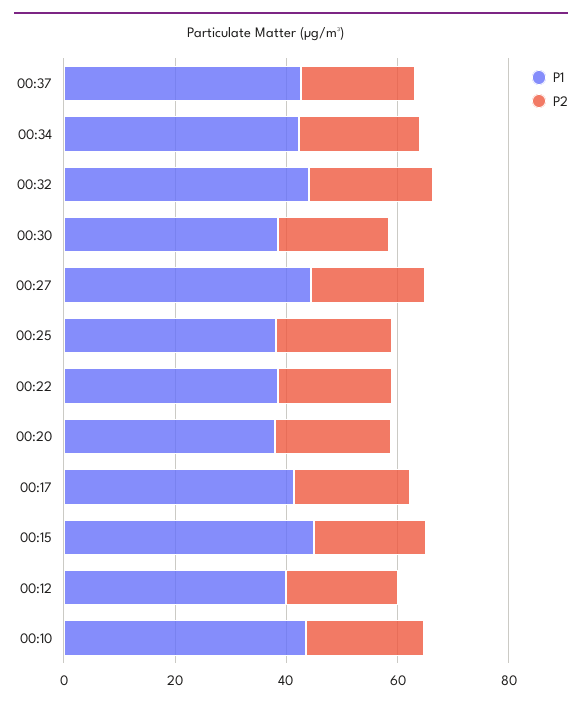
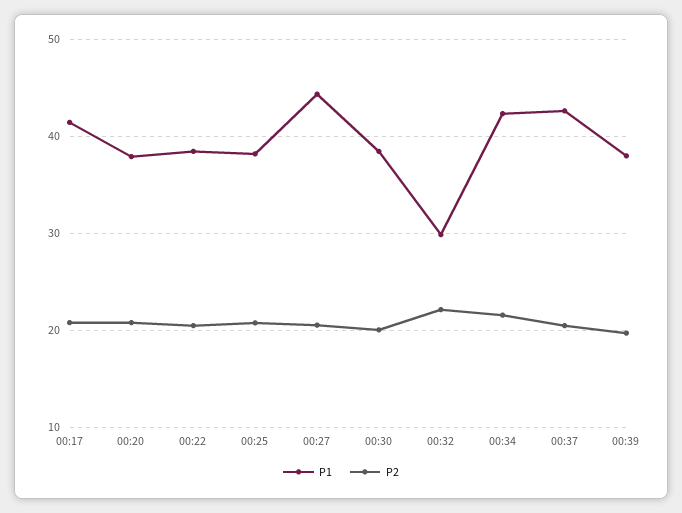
P1, 00:32: 45 -> 30
P1, 00:15: 45 -> none
P2, 00:15: 20 -> none
P1, 00:12: 40 -> none
P2, 00:12: 20 -> none
P1, 00:10: 45 -> none
P2, 00:10: 20 -> none
P1, 00:39: none -> 38
P2, 00:39: none -> 20

